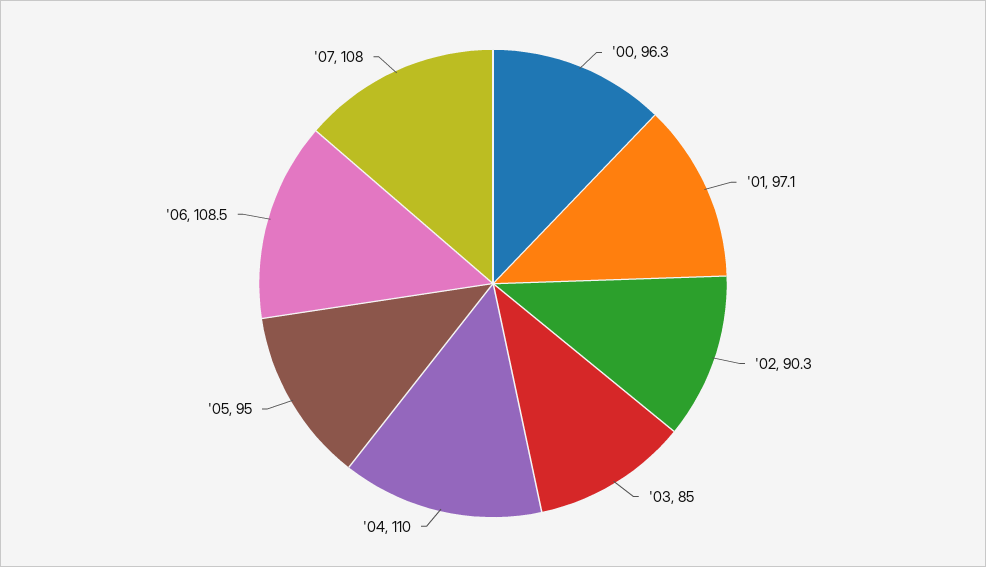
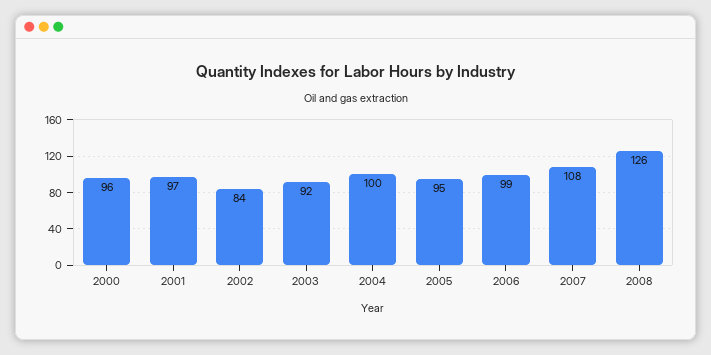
'02: 90.3 -> 84
'03: 85 -> 92
'04: 110 -> 100
'06: 108.5 -> 99
2008: none -> 126

